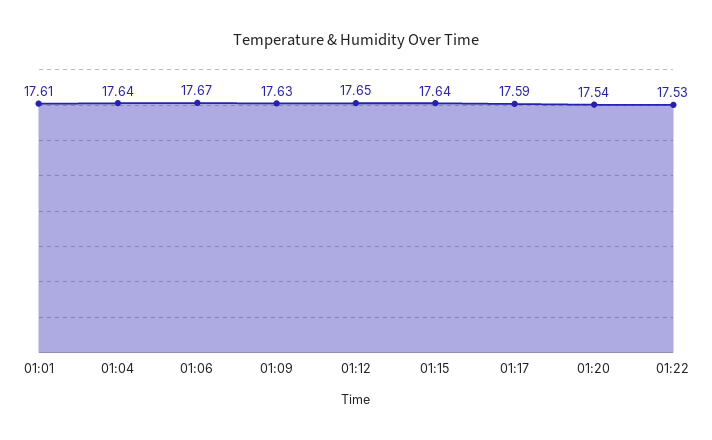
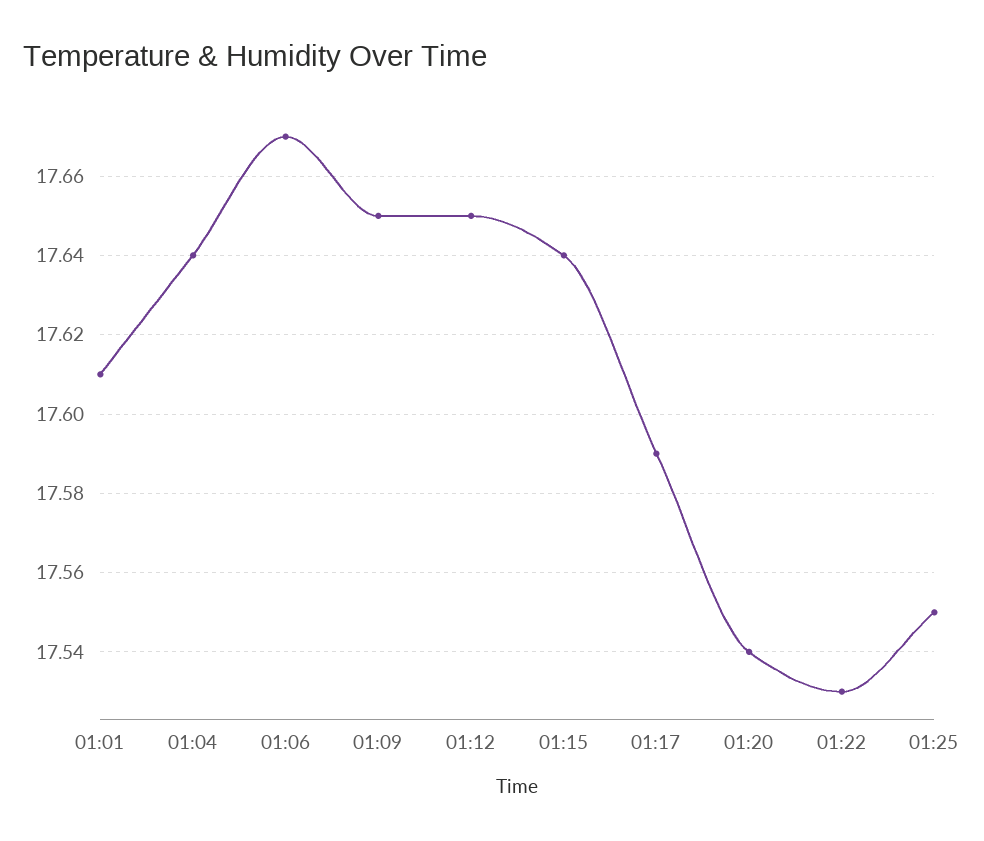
01:09: 17.63 -> 17.65
01:25: none -> 17.55

